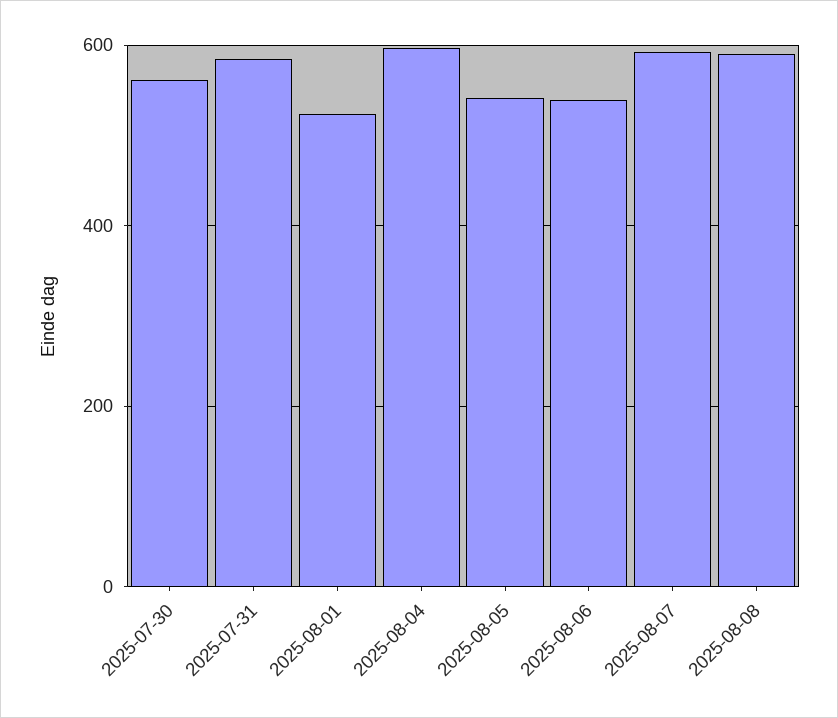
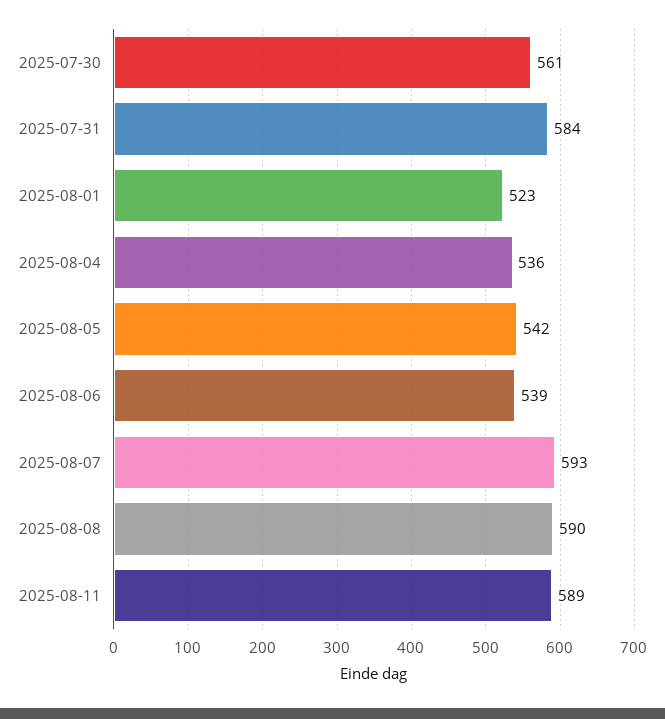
2025-08-04: 600 -> 536
2025-08-11: none -> 589

